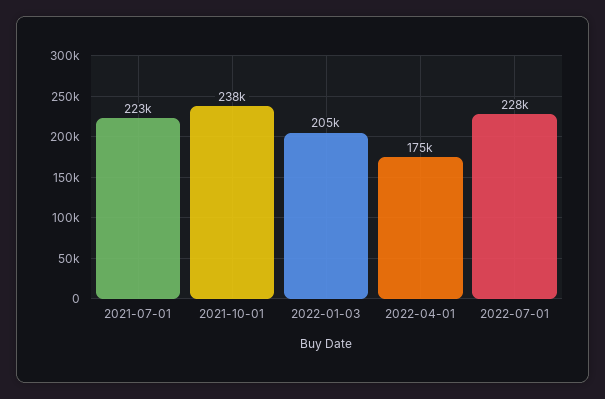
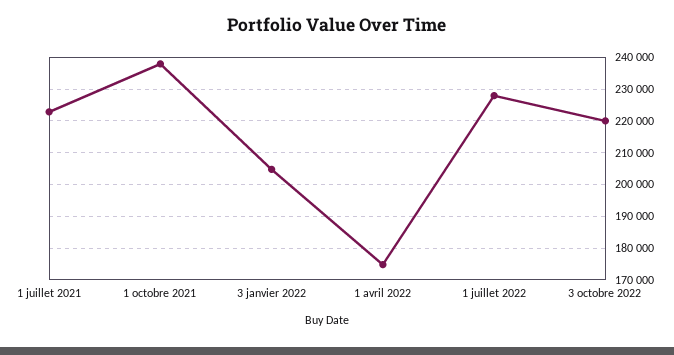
3 octobre 2022: none -> 220000

